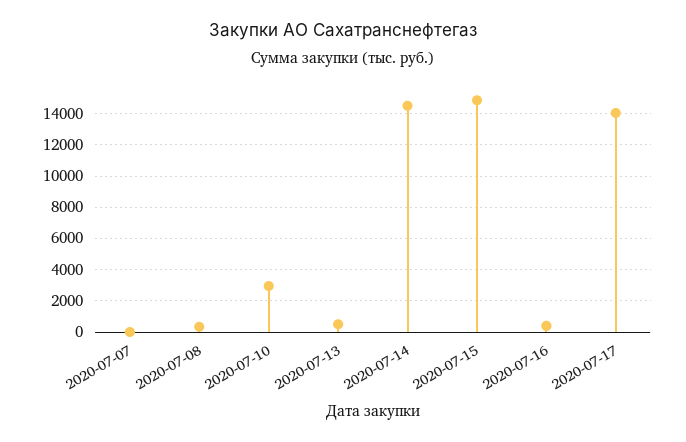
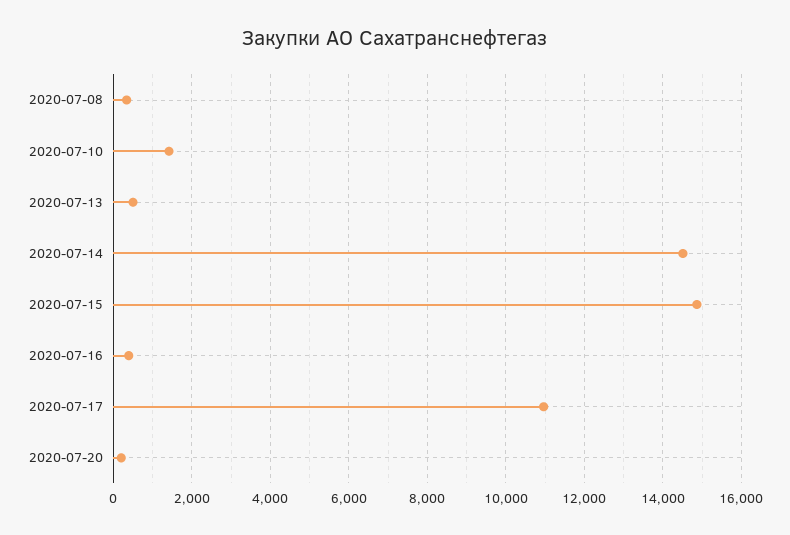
2020-07-07: 0 -> none
2020-07-10: 3000 -> 1400
2020-07-17: 14000 -> 11000
2020-07-20: none -> 200

